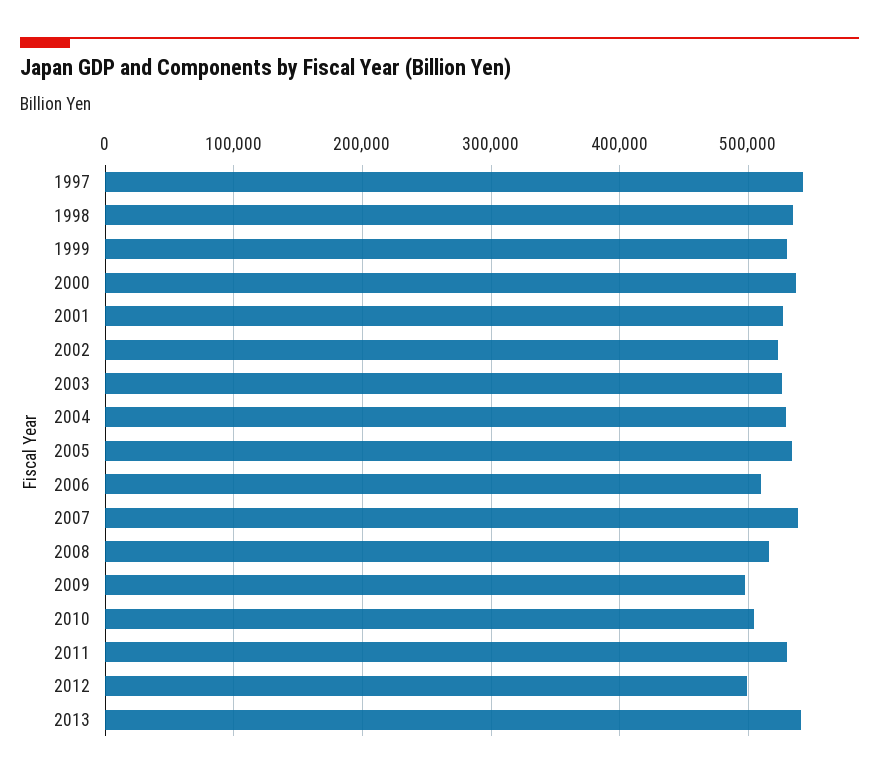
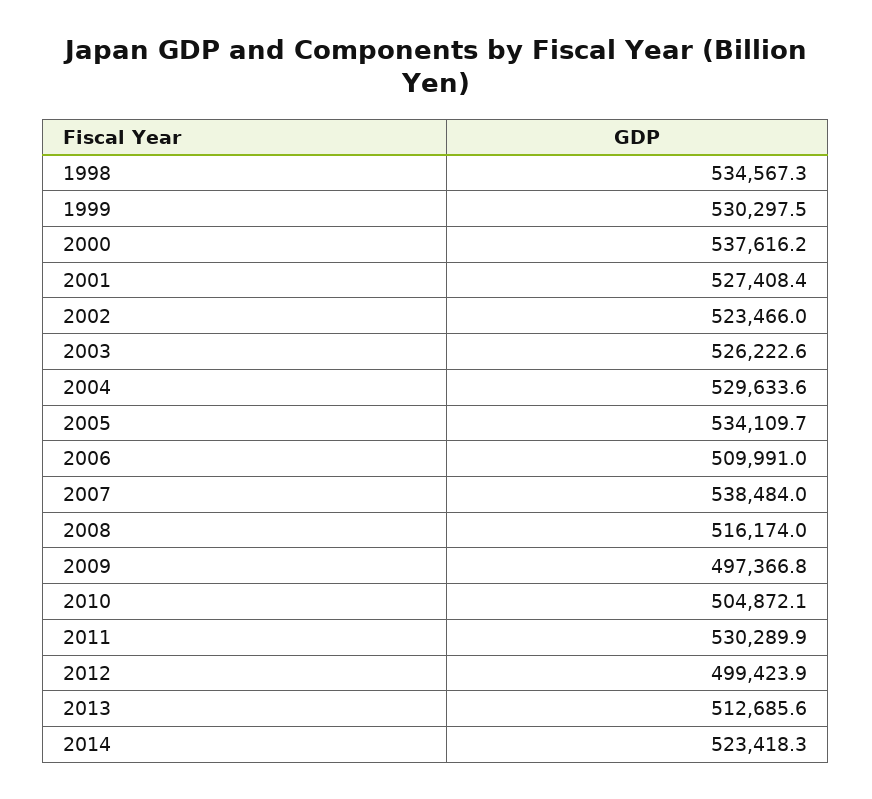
1997: 540000 -> none
2013: 540000 -> 512685.6
2014: none -> 523418.3

